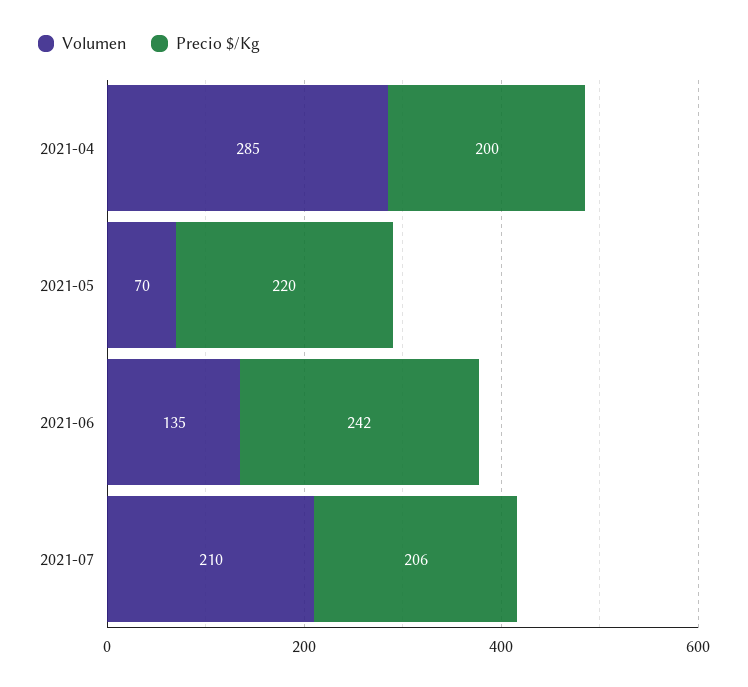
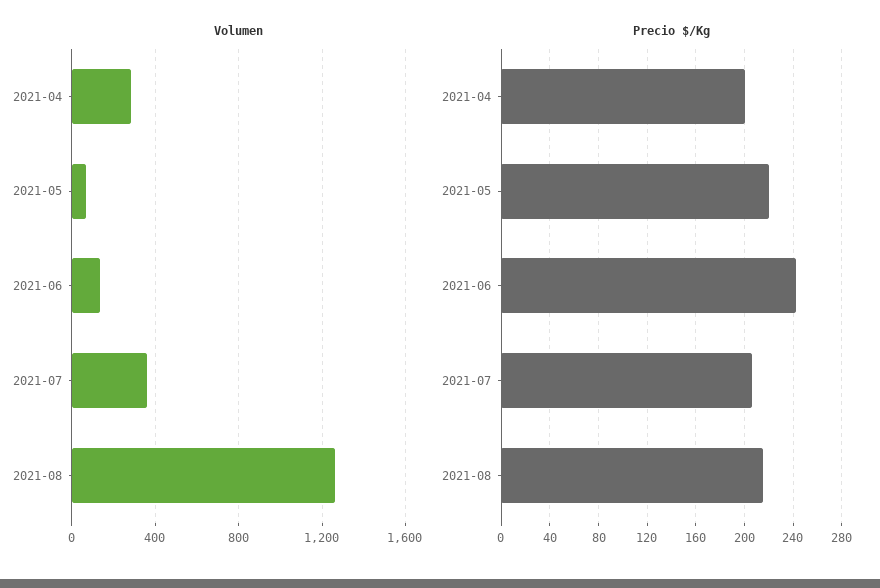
Volumen, 2021-07: 210 -> 350
Volumen, 2021-08: none -> 1250
Precio $/Kg, 2021-08: none -> 215

